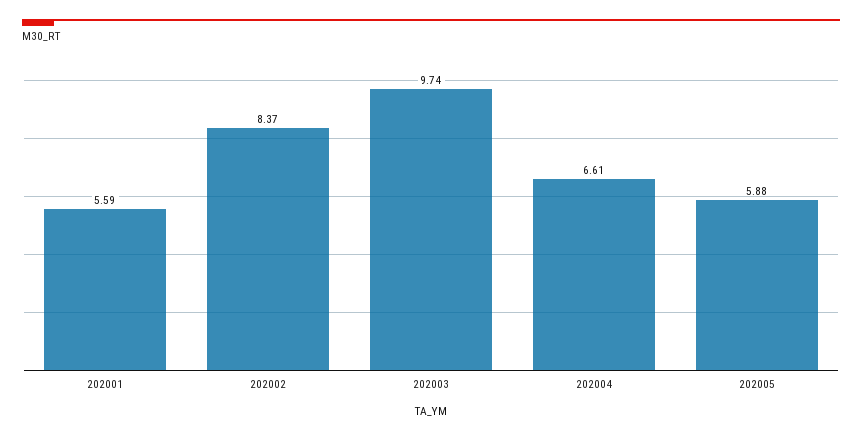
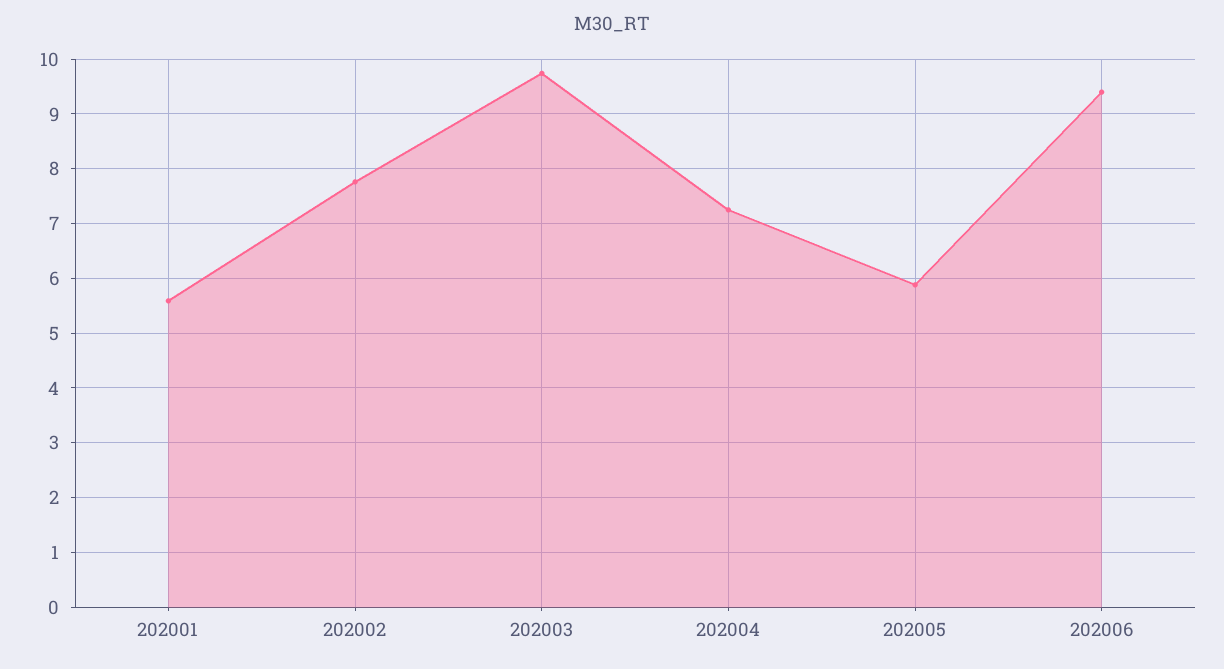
202002: 8.37 -> 7.8
202004: 6.61 -> 7.2
202006: none -> 9.4

